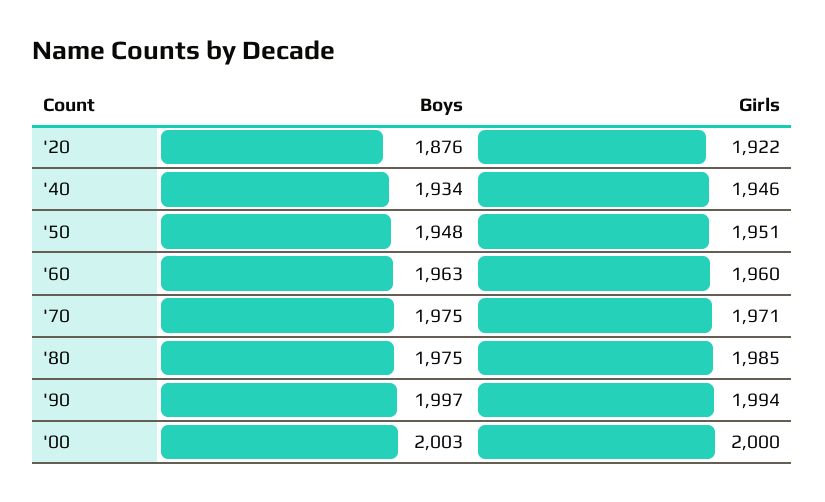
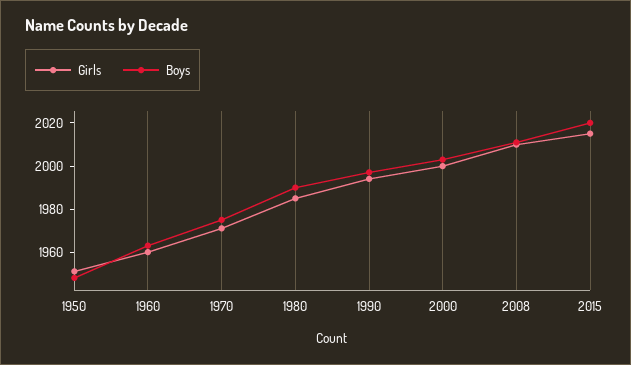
Boys, '20: 1876 -> none
Girls, '20: 1922 -> none
Boys, '40: 1934 -> none
Girls, '40: 1946 -> none
Boys, '80: 1975 -> 1990
Girls, 2008: none -> 2010
Boys, 2008: none -> 2010
Girls, 2015: none -> 2015
Boys, 2015: none -> 2020

